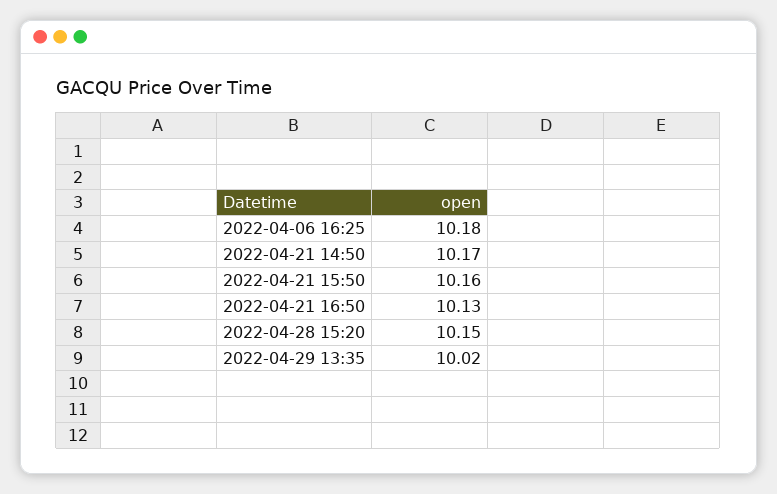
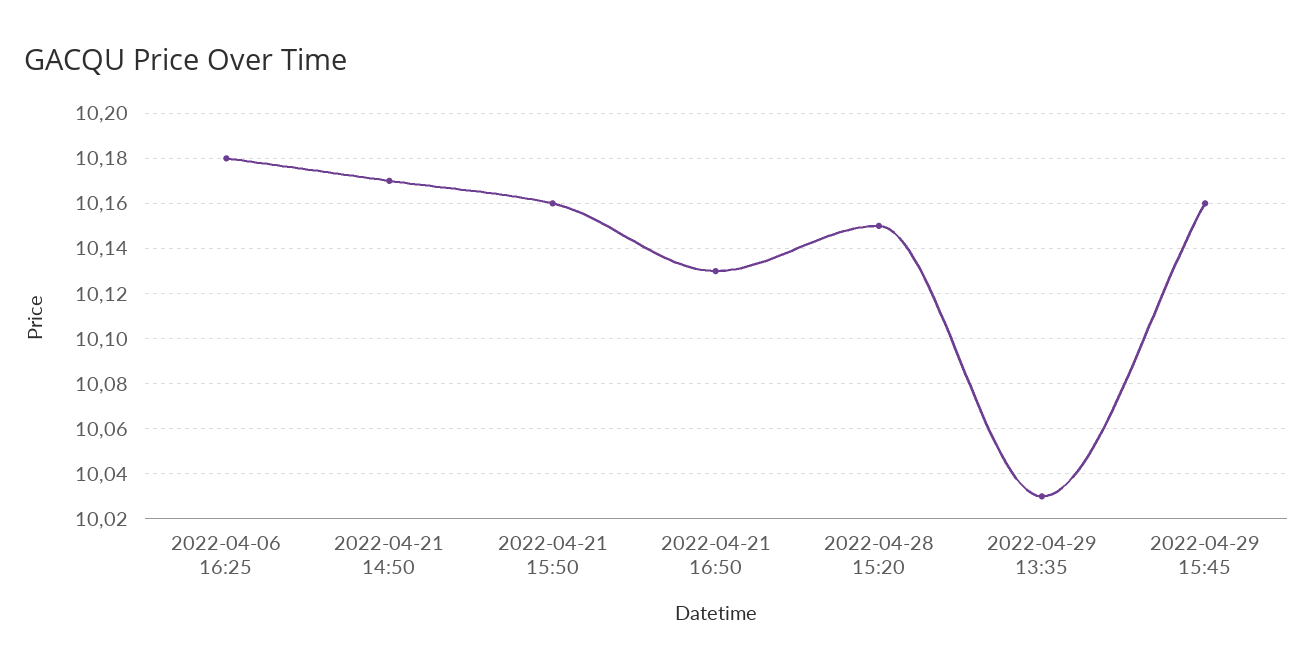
2022-04-29 13:35: 10.02 -> 10.03
2022-04-29 15:45: none -> 10.16

